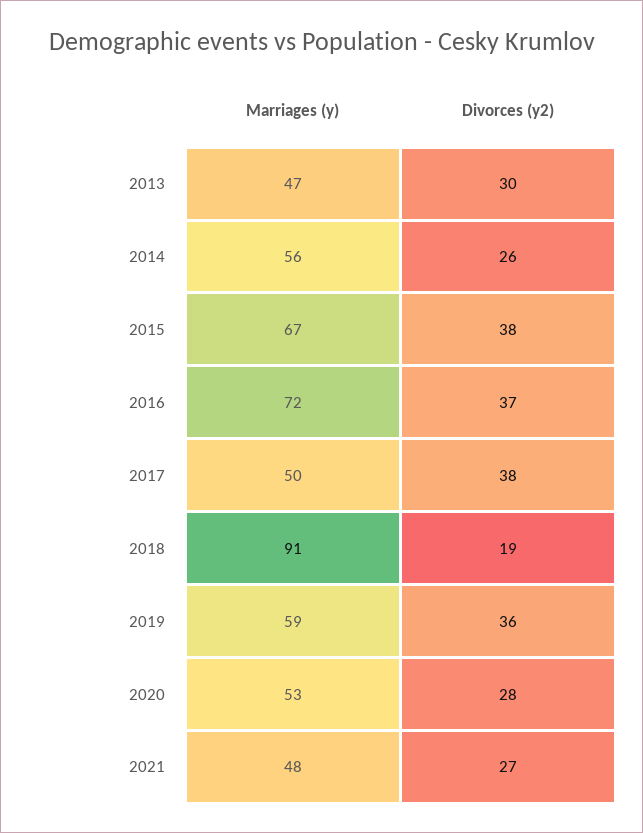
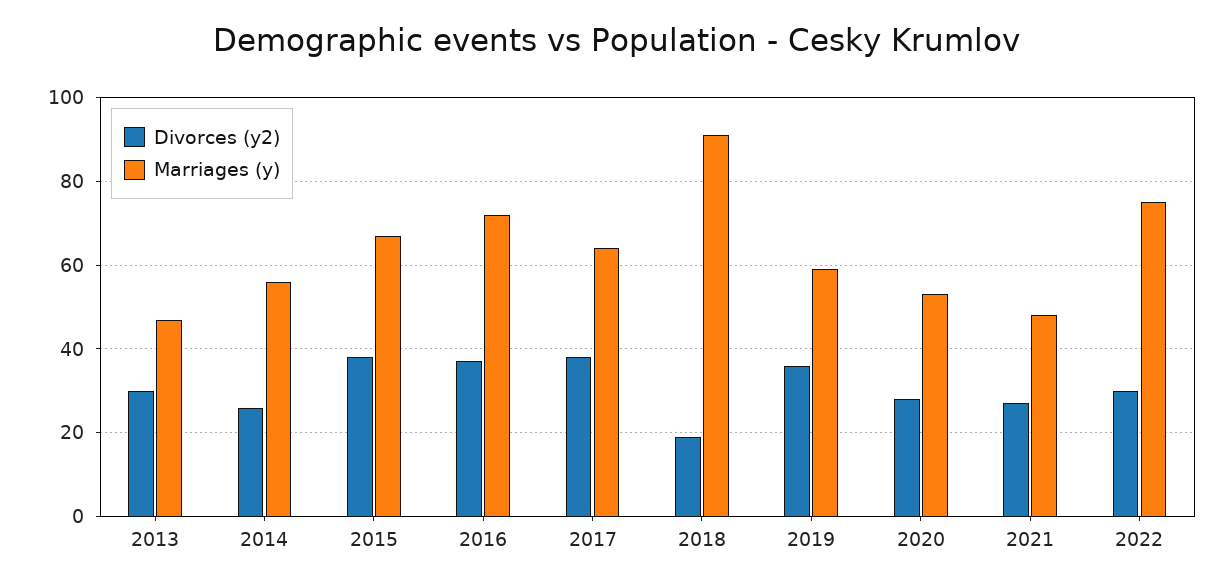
Marriages (y), 2017: 50 -> 65
Divorces (y2), 2022: none -> 30
Marriages (y), 2022: none -> 75

